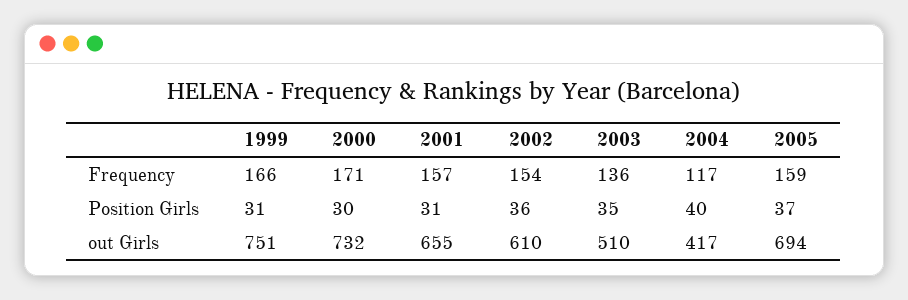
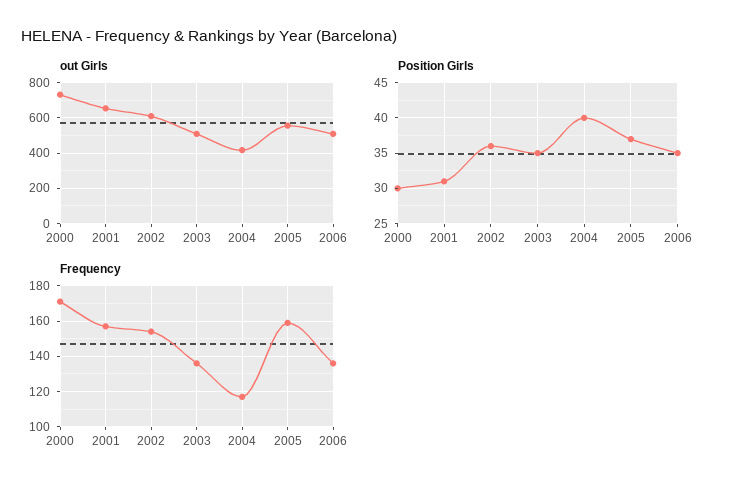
Frequency, 1999: 166 -> none
Position Girls, 1999: 31 -> none
out Girls, 1999: 751 -> none
out Girls, 2005: 694 -> 550
out Girls, 2006: none -> 500
Position Girls, 2006: none -> 35
Frequency, 2006: none -> 135

